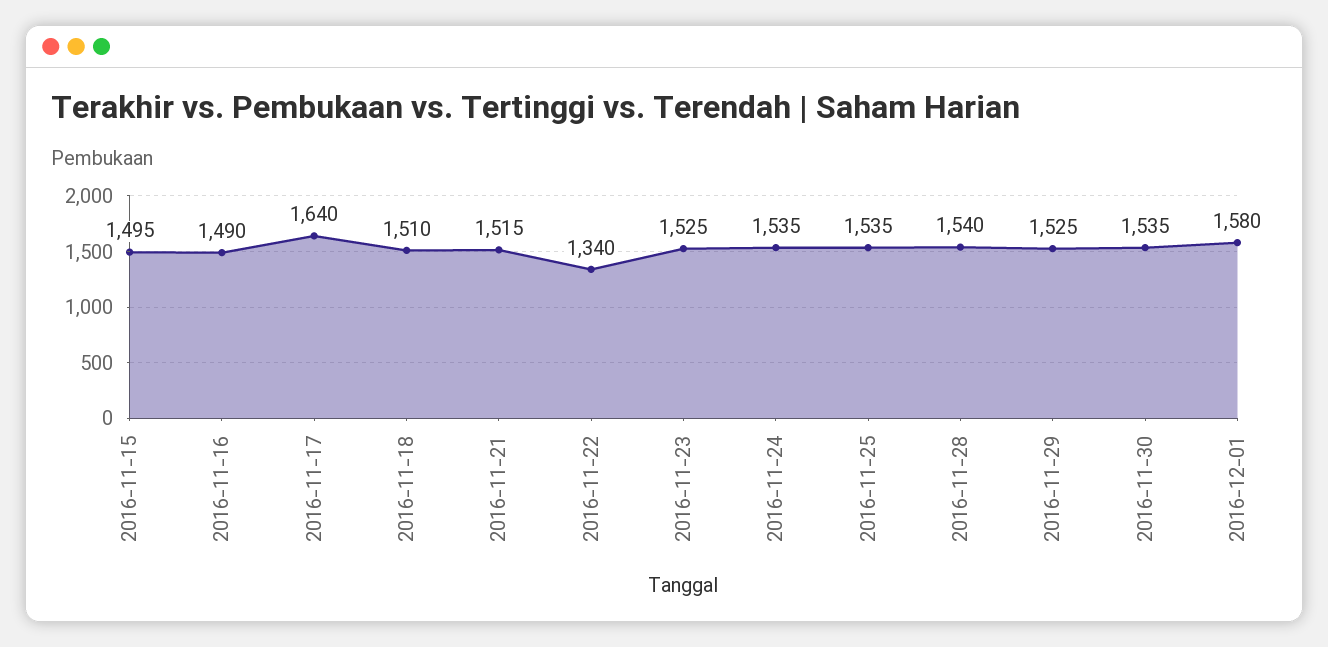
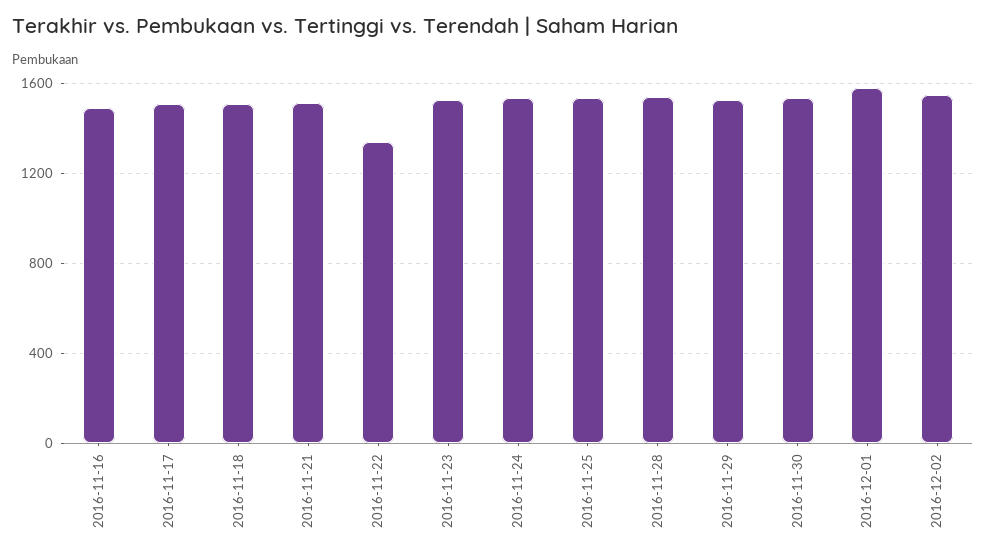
2016-11-15: 1495 -> none
2016-11-17: 1640 -> 1500
2016-12-02: none -> 1550

